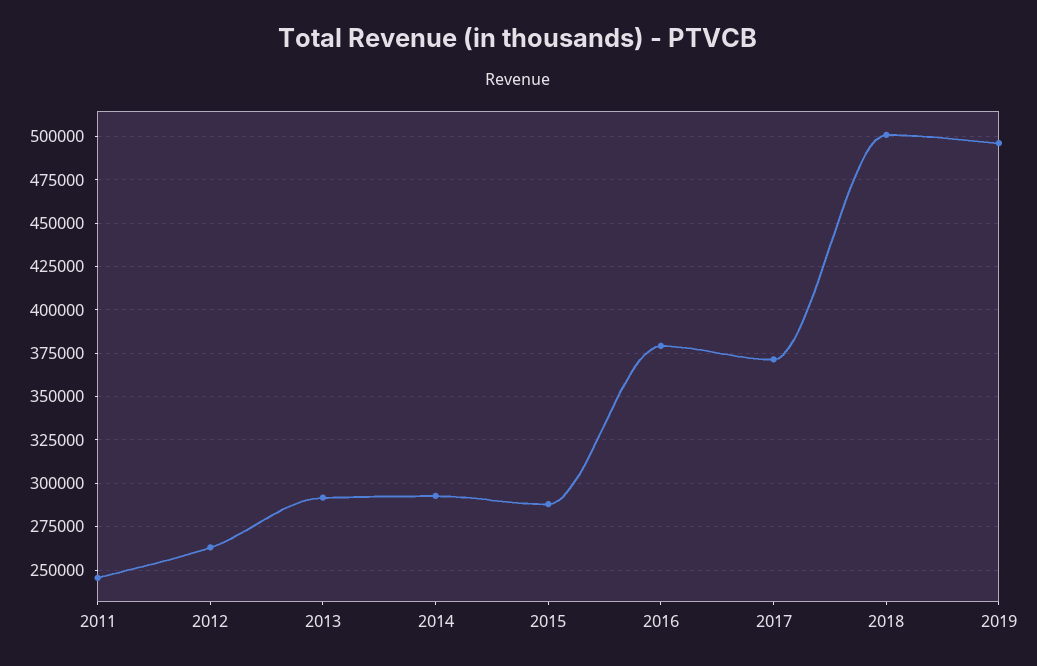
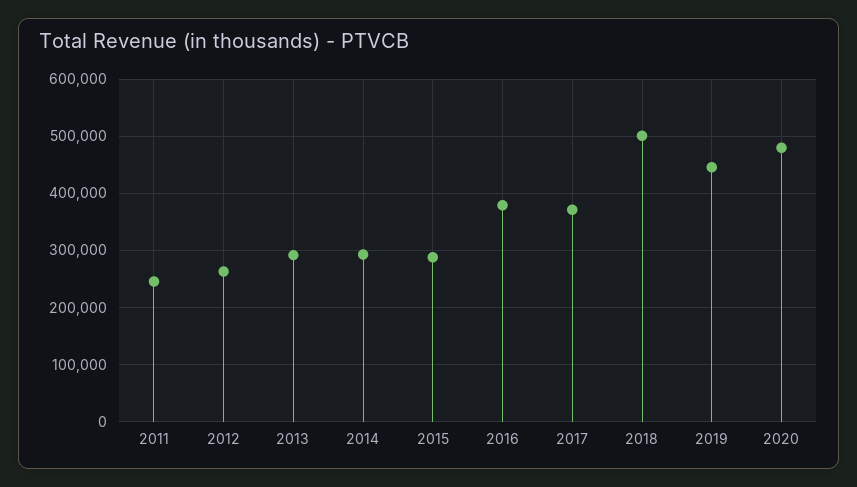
2019: 495000 -> 440000
2020: none -> 480000

